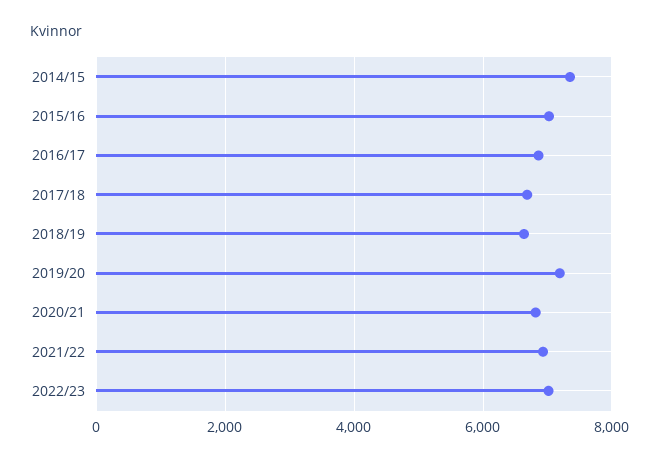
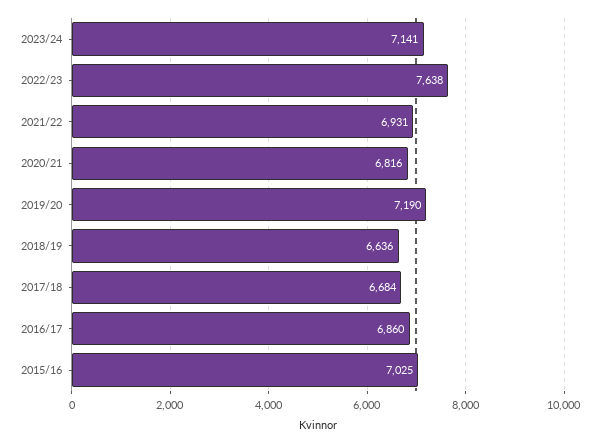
2014/15: 7400 -> none
2022/23: 7000 -> 7638
2023/24: none -> 7141

